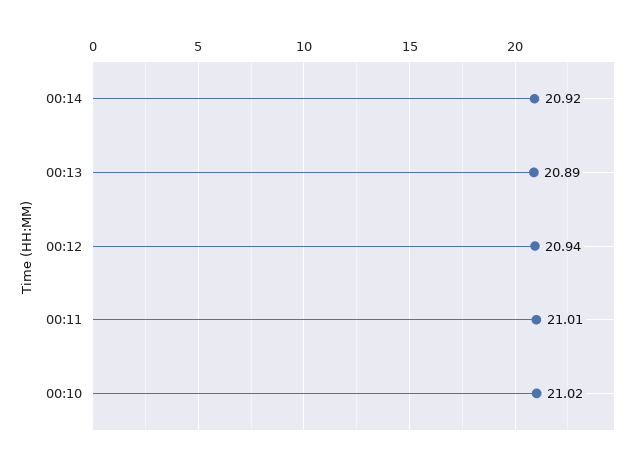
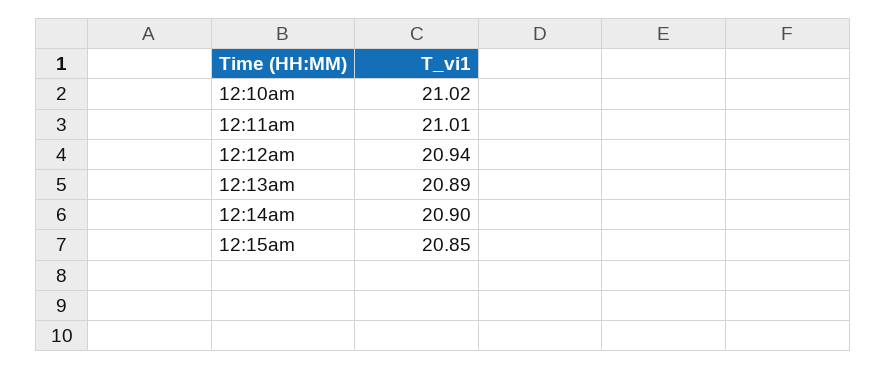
00:14: 20.92 -> 20.9
12:15am: none -> 20.85

